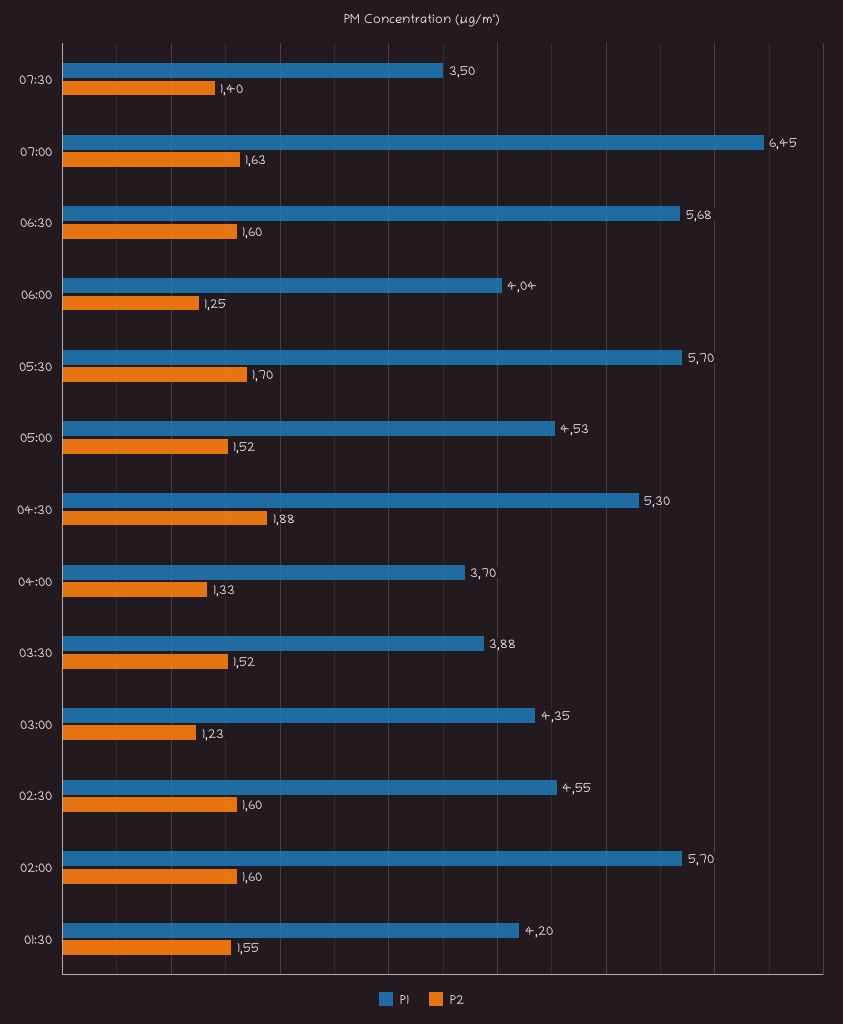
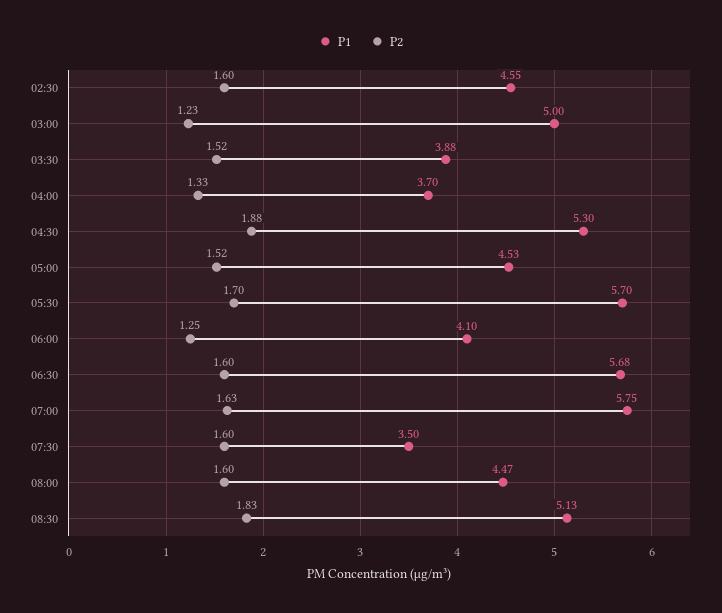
P2, 07:30: 1.4 -> 1.6
P1, 07:00: 6.45 -> 5.75
P1, 06:00: 4.04 -> 4.1
P1, 03:00: 4.35 -> 5
P1, 02:00: 5.7 -> none
P2, 02:00: 1.6 -> none
P1, 01:30: 4.2 -> none
P2, 01:30: 1.55 -> none
P1, 08:00: none -> 4.47
P2, 08:00: none -> 1.6
P1, 08:30: none -> 5.13
P2, 08:30: none -> 1.83

